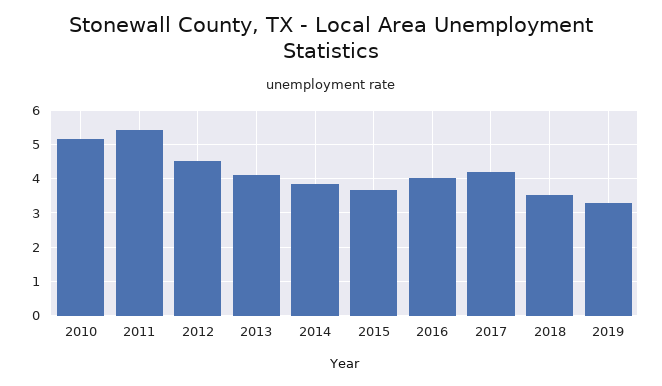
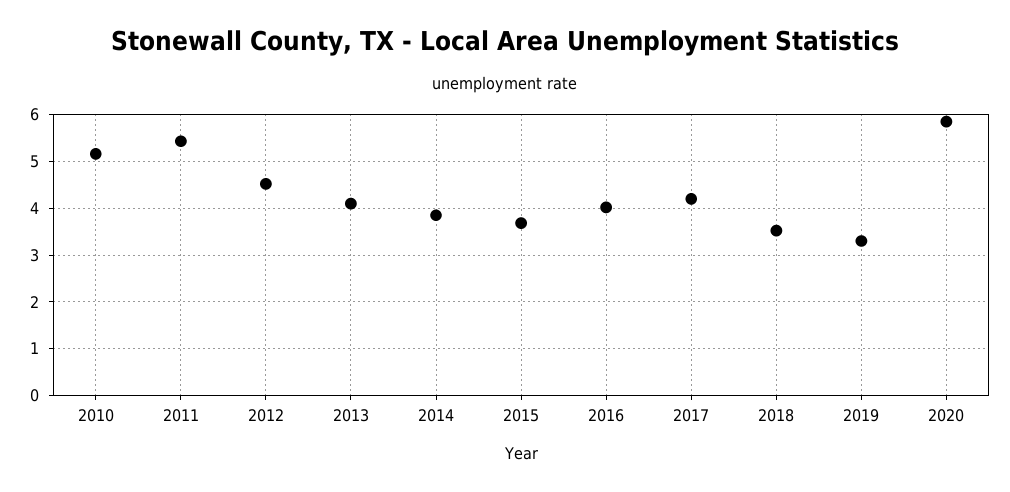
2020: none -> 5.8

